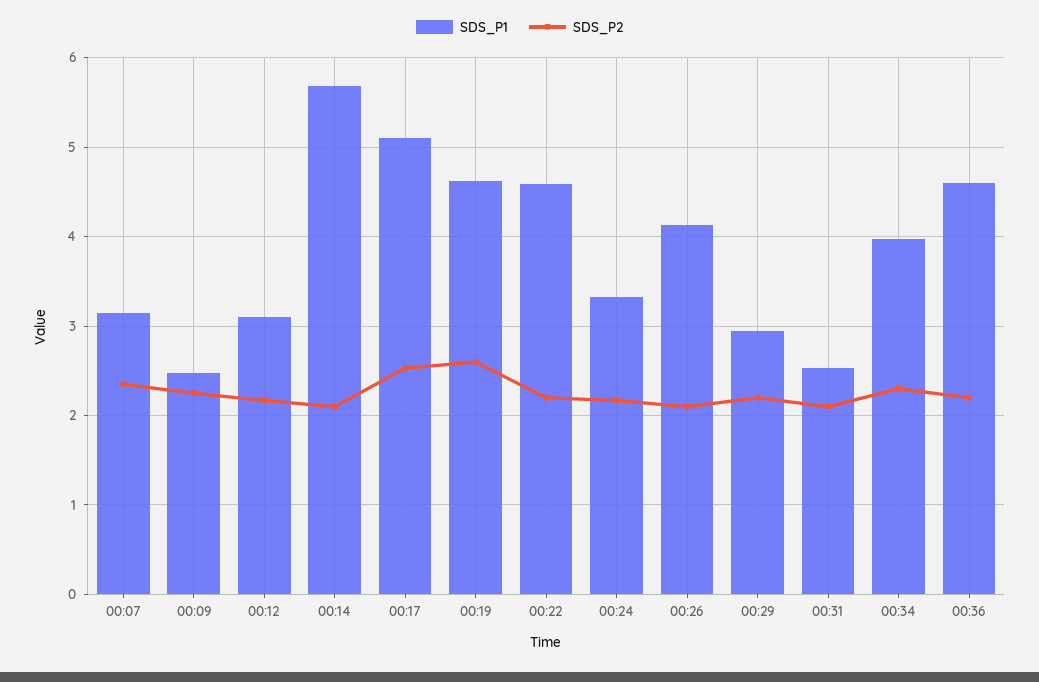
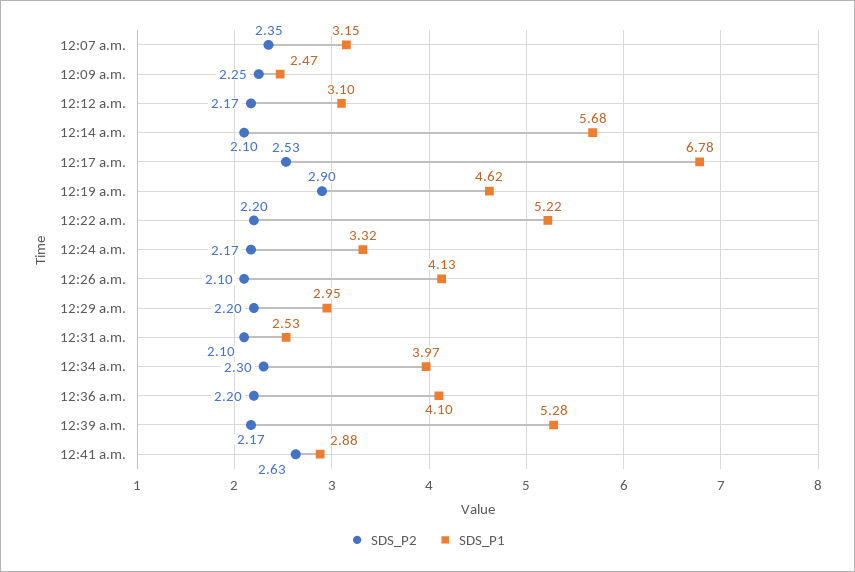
SDS_P1, 00:17: 5.1 -> 6.78
SDS_P2, 00:19: 2.6 -> 2.9
SDS_P1, 00:22: 4.6 -> 5.22
SDS_P1, 00:36: 4.6 -> 4.1
SDS_P2, 12:39 a.m.: none -> 2.17
SDS_P1, 12:39 a.m.: none -> 5.28
SDS_P2, 12:41 a.m.: none -> 2.63
SDS_P1, 12:41 a.m.: none -> 2.88

